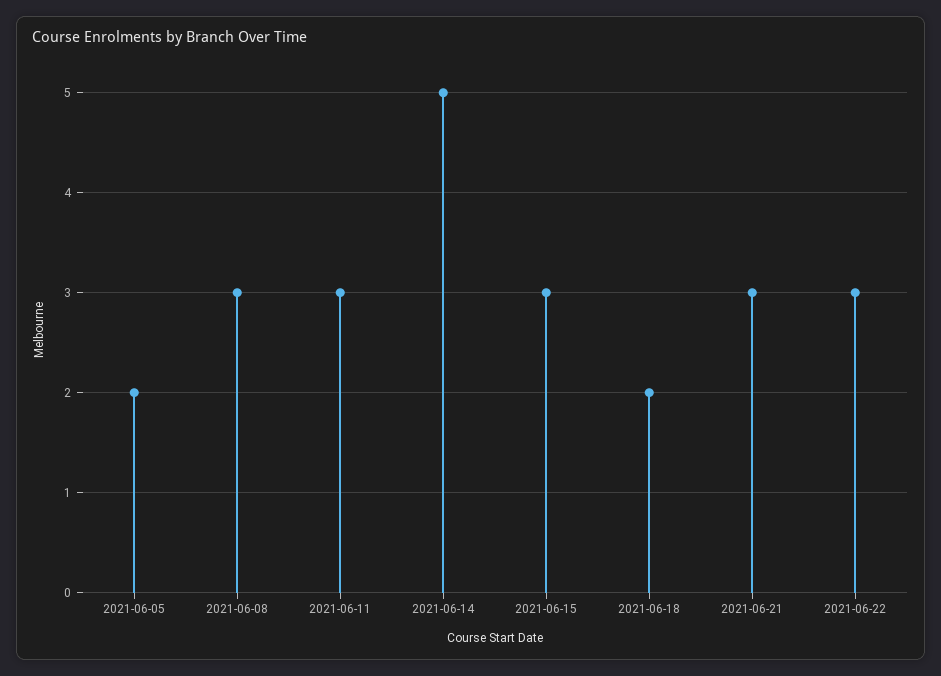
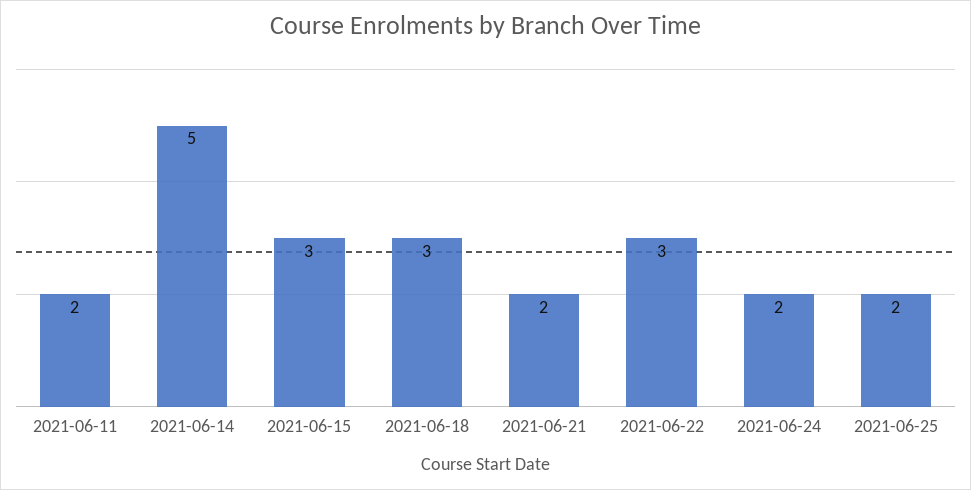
2021-06-05: 2 -> none
2021-06-08: 3 -> none
2021-06-11: 3 -> 2
2021-06-18: 2 -> 3
2021-06-21: 3 -> 2
2021-06-24: none -> 2
2021-06-25: none -> 2

